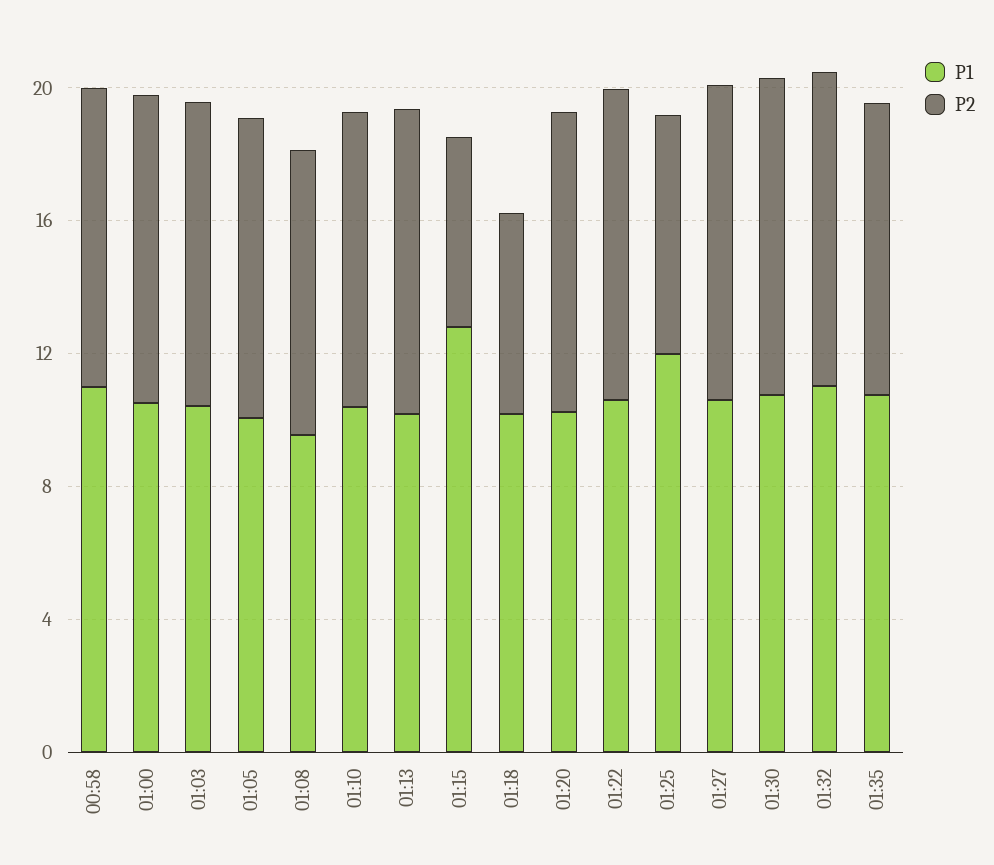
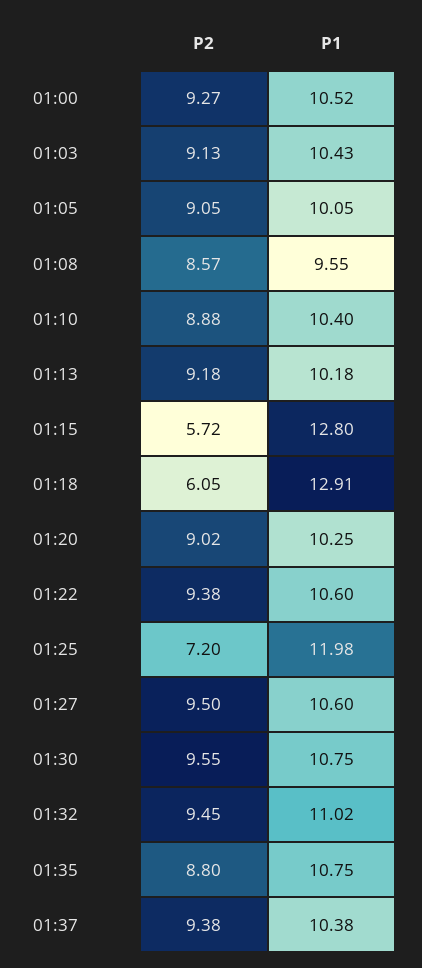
P1, 00:58: 11 -> none
P2, 00:58: 9 -> none
P1, 01:18: 10 -> 12.91
P2, 01:37: none -> 9.38
P1, 01:37: none -> 10.38

